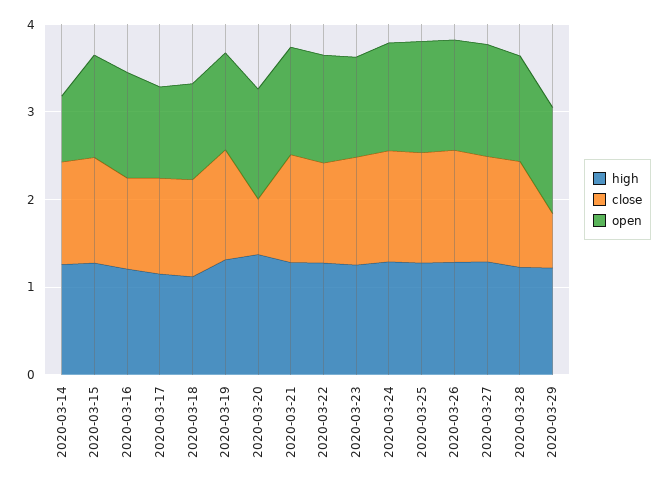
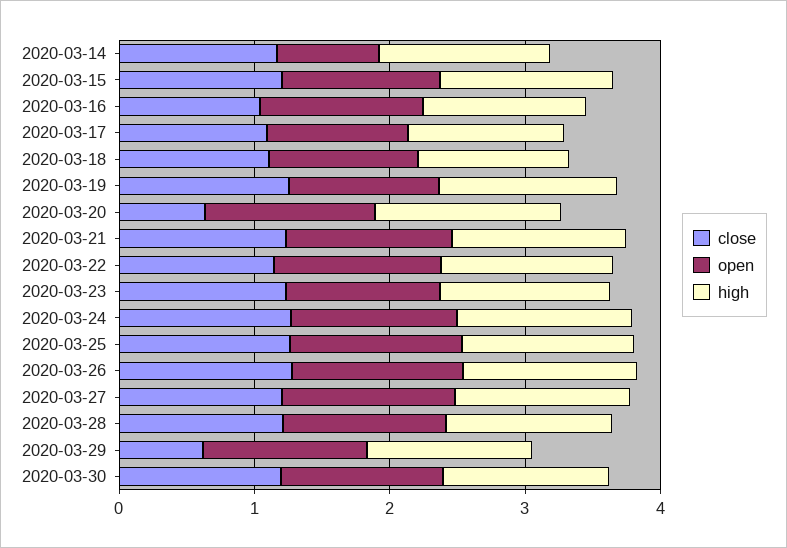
close, 2020-03-30: none -> 1.2
open, 2020-03-30: none -> 1.2
high, 2020-03-30: none -> 1.2

